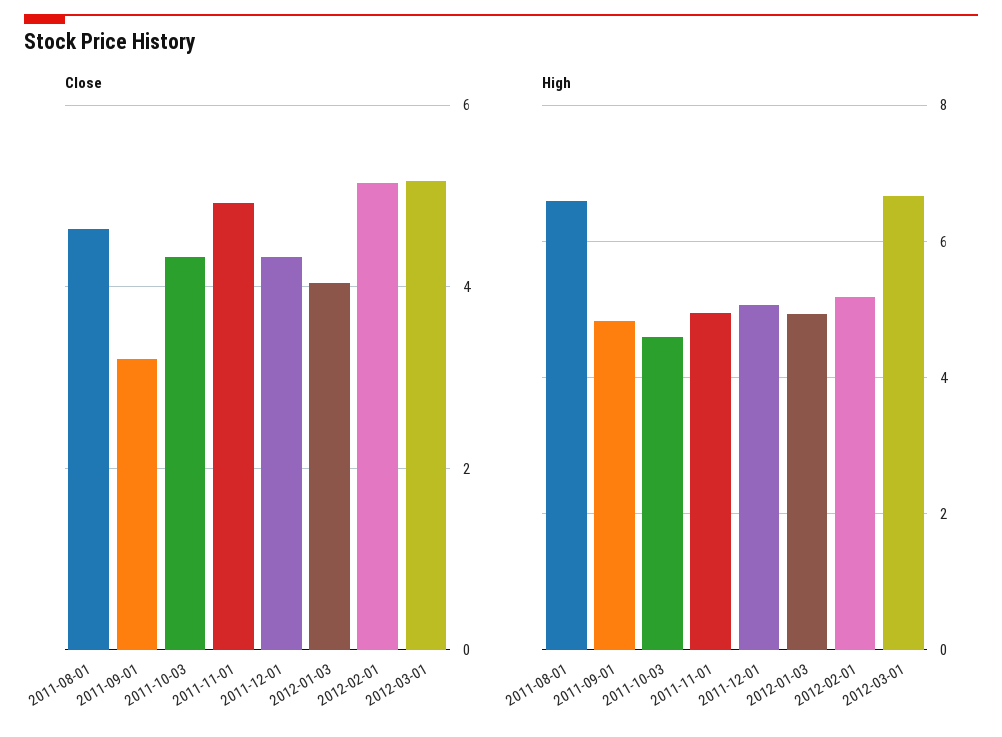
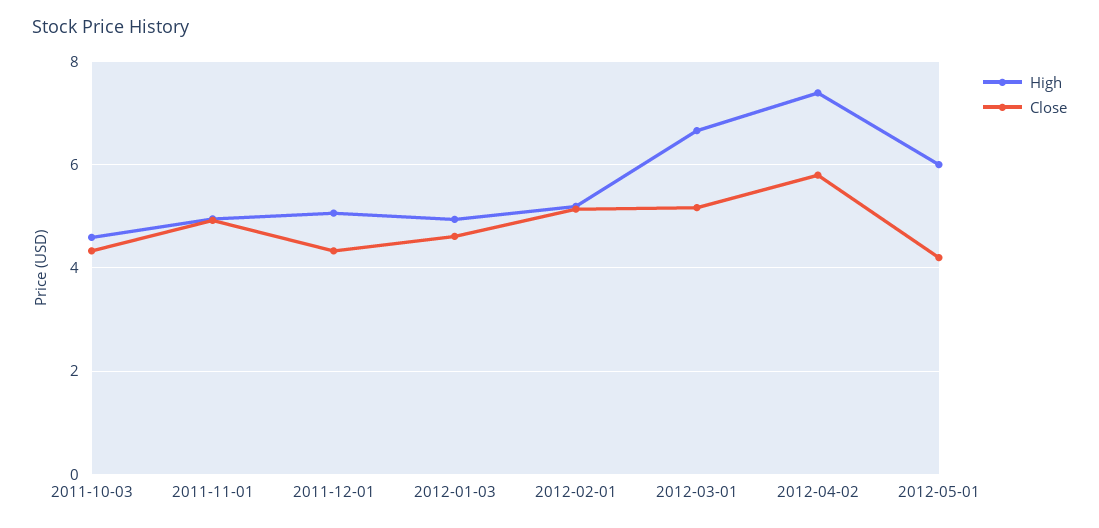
Close, 2011-08-01: 4.6 -> none
Close, 2011-09-01: 3.2 -> none
Close, 2012-01-03: 4 -> 4.6
High, 2011-08-01: 6.6 -> none
High, 2011-09-01: 4.8 -> none
High, 2012-04-02: none -> 7.4
Close, 2012-04-02: none -> 5.8
High, 2012-05-01: none -> 6
Close, 2012-05-01: none -> 4.2

